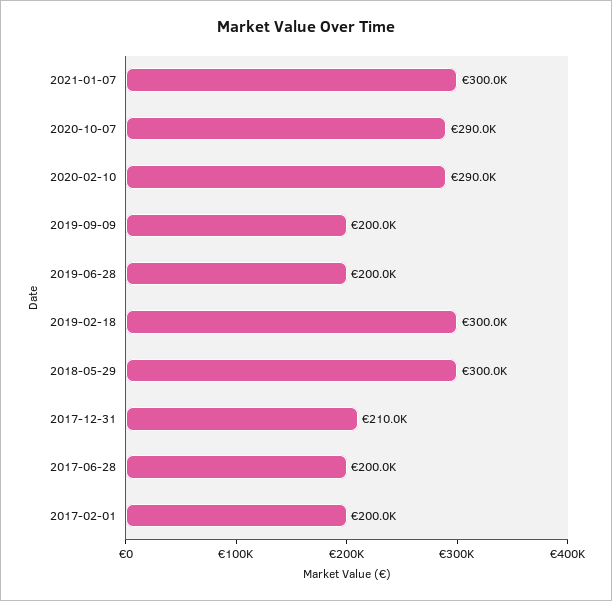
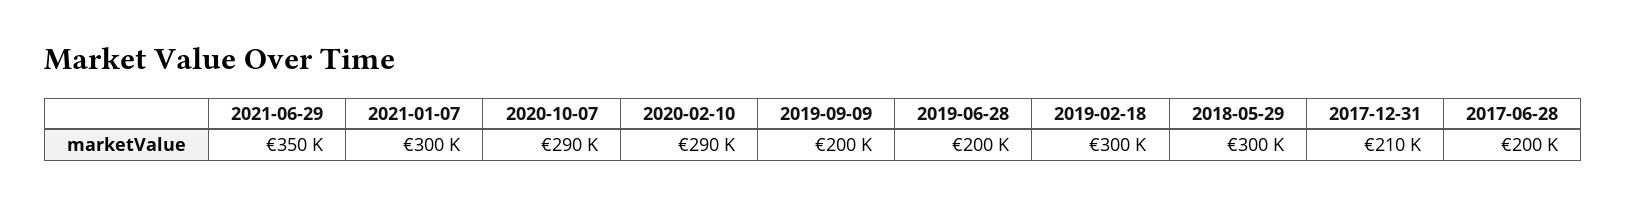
2017-02-01: 200000 -> none
2021-06-29: none -> 350000

